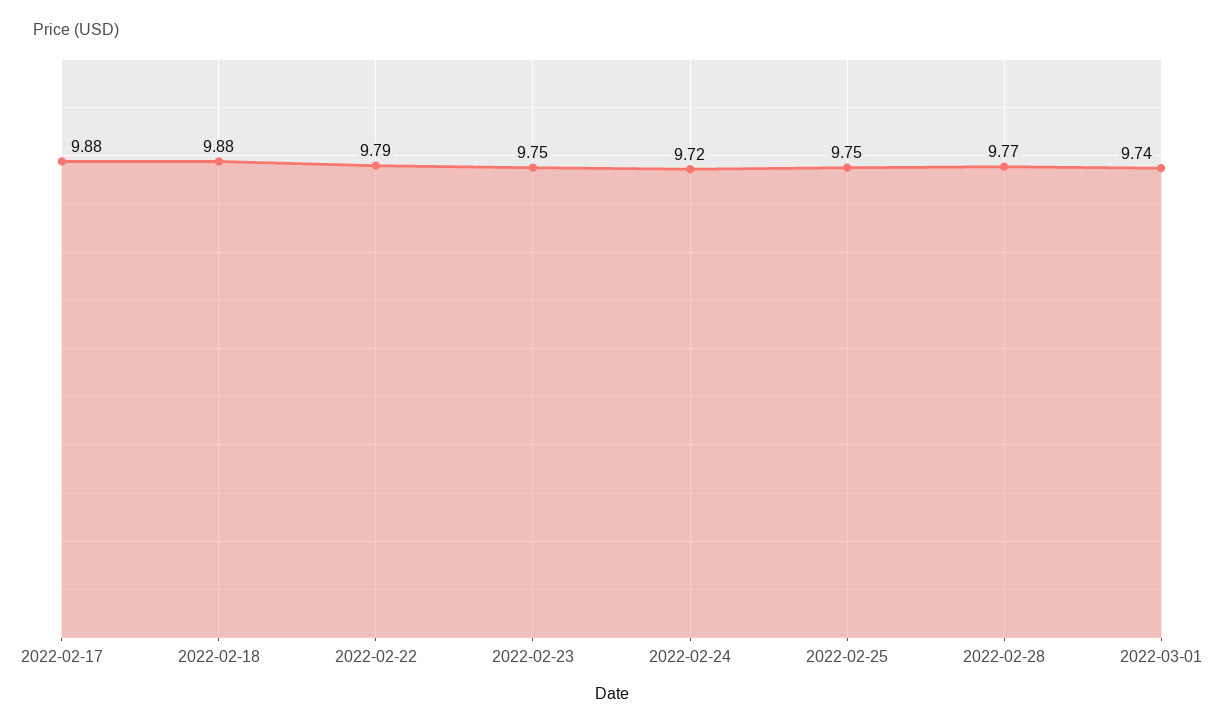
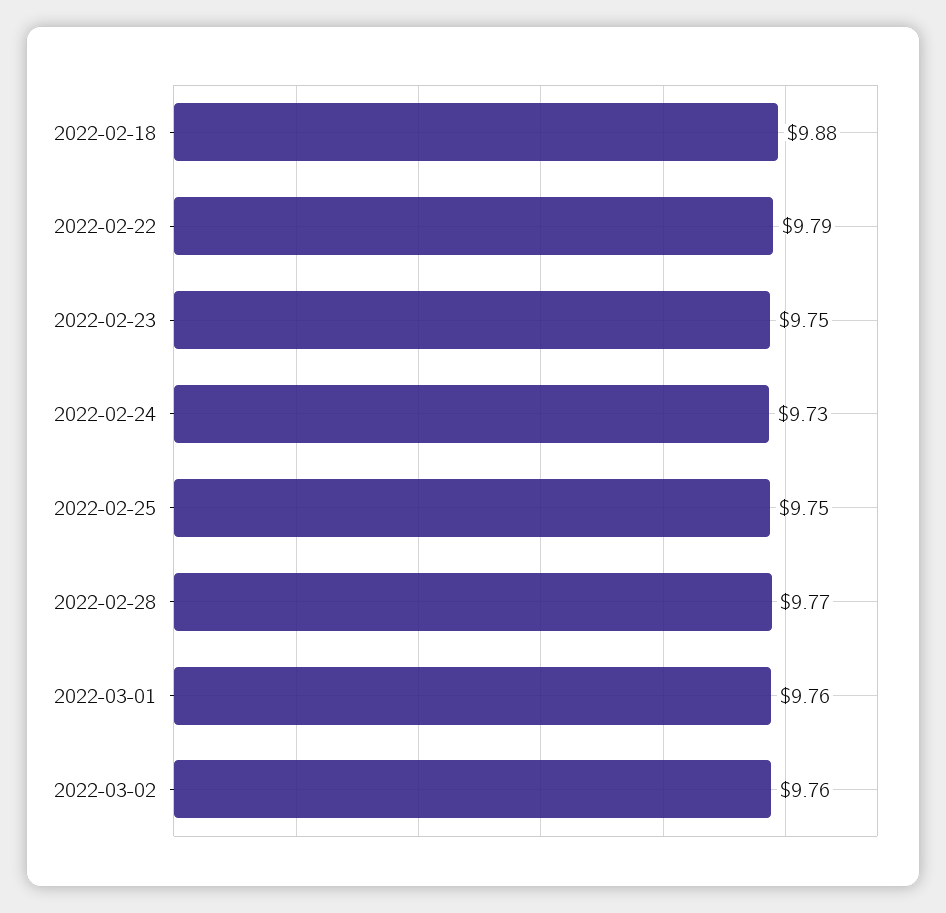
2022-02-17: 9.88 -> none
2022-02-24: 9.72 -> 9.73
2022-03-01: 9.74 -> 9.76
2022-03-02: none -> 9.76

